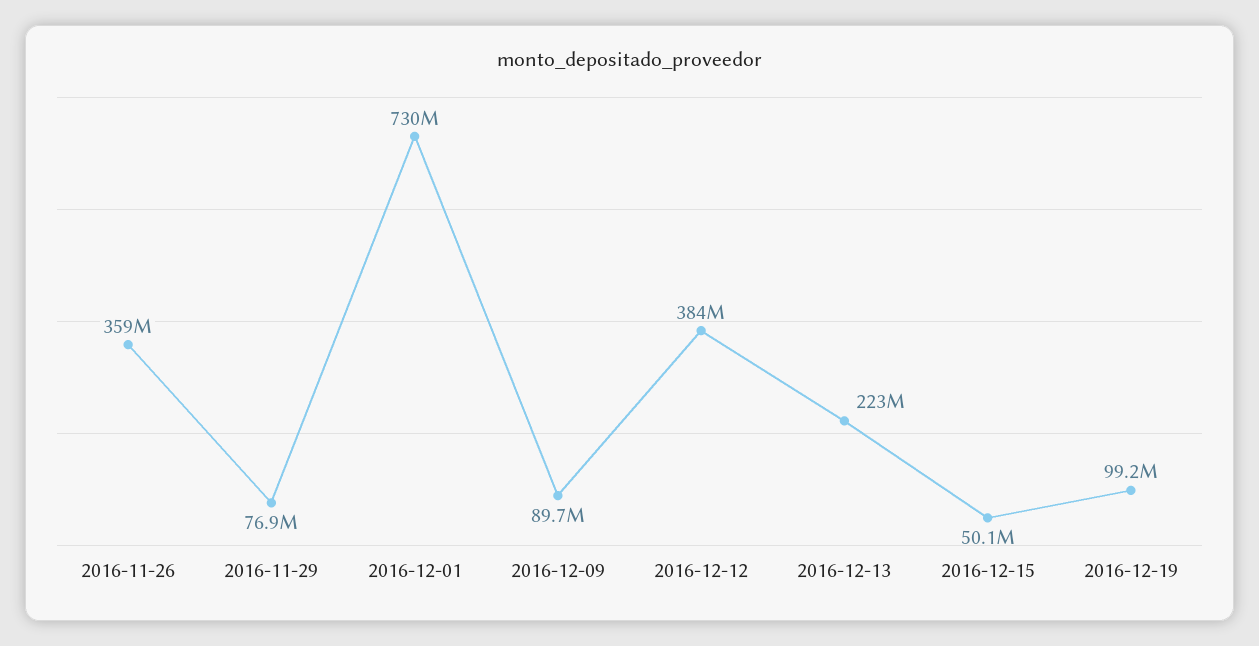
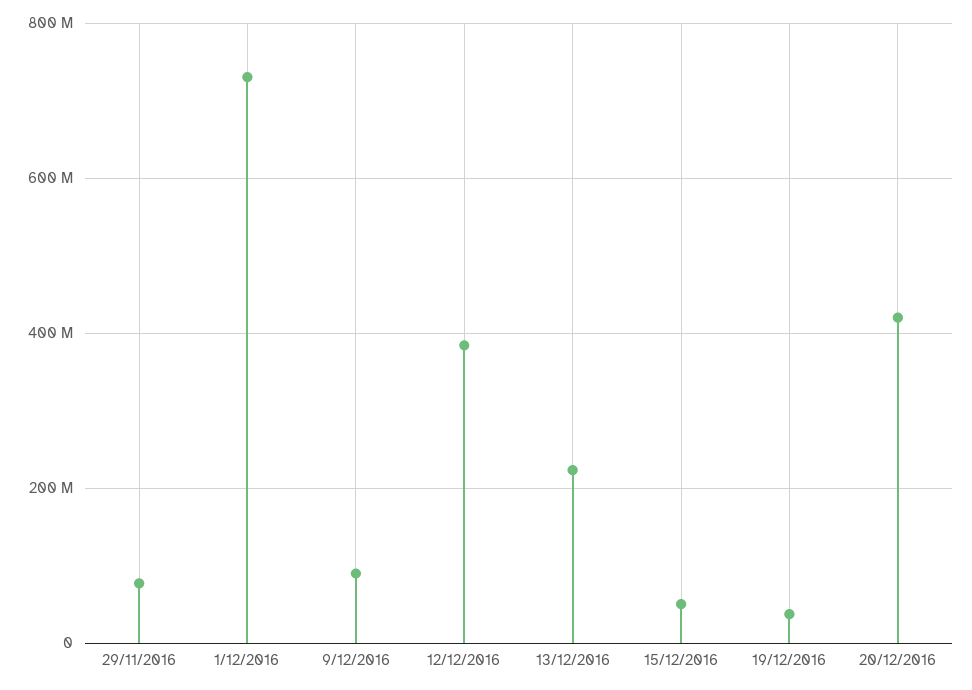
2016-11-26: 359000000 -> none
2016-12-19: 99200000 -> 40000000
20/12/2016: none -> 420000000

